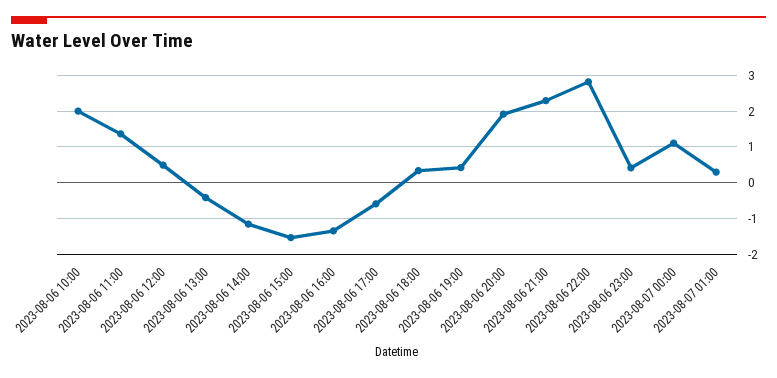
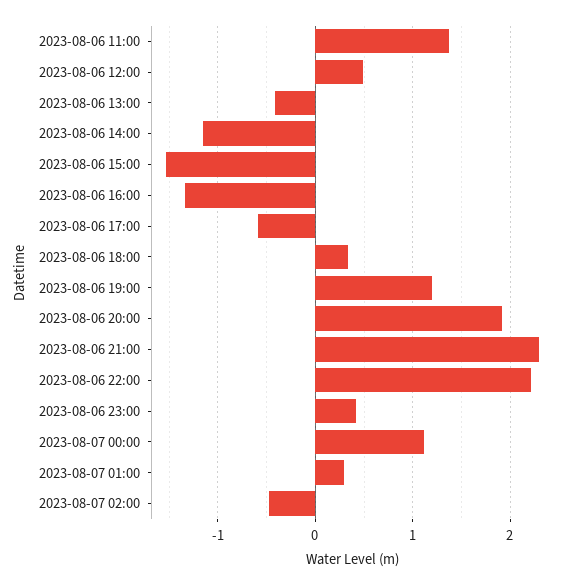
2023-08-06 10:00: 2 -> none
2023-08-06 19:00: 0.4 -> 1.2
2023-08-06 22:00: 2.8 -> 2.2
2023-08-07 02:00: none -> -0.5

